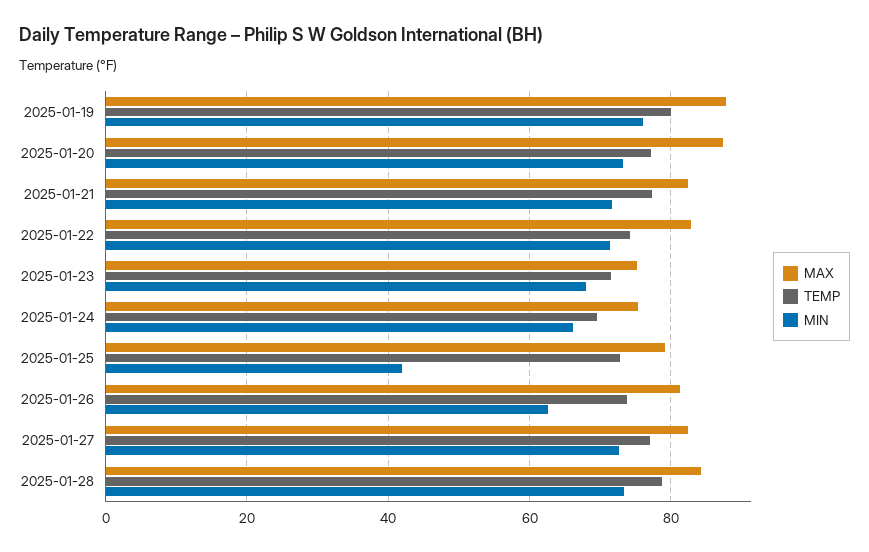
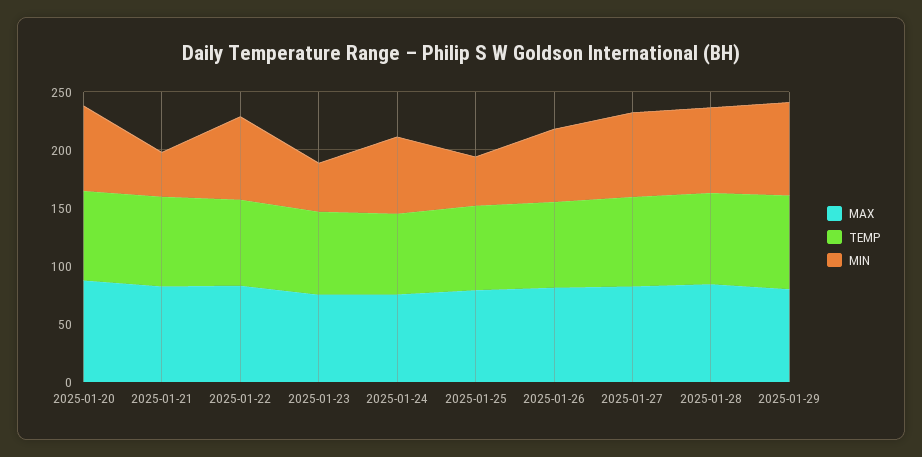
MAX, 2025-01-19: 88 -> none
TEMP, 2025-01-19: 80 -> none
MIN, 2025-01-19: 76 -> none
MIN, 2025-01-21: 72 -> 40
MIN, 2025-01-23: 68 -> 40
MAX, 2025-01-29: none -> 80
TEMP, 2025-01-29: none -> 80
MIN, 2025-01-29: none -> 80

